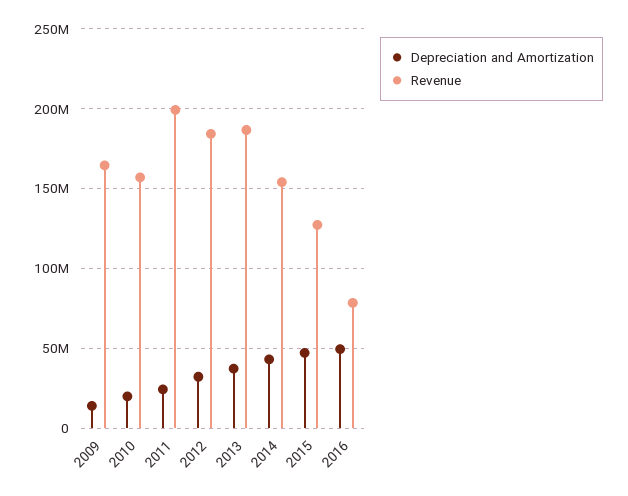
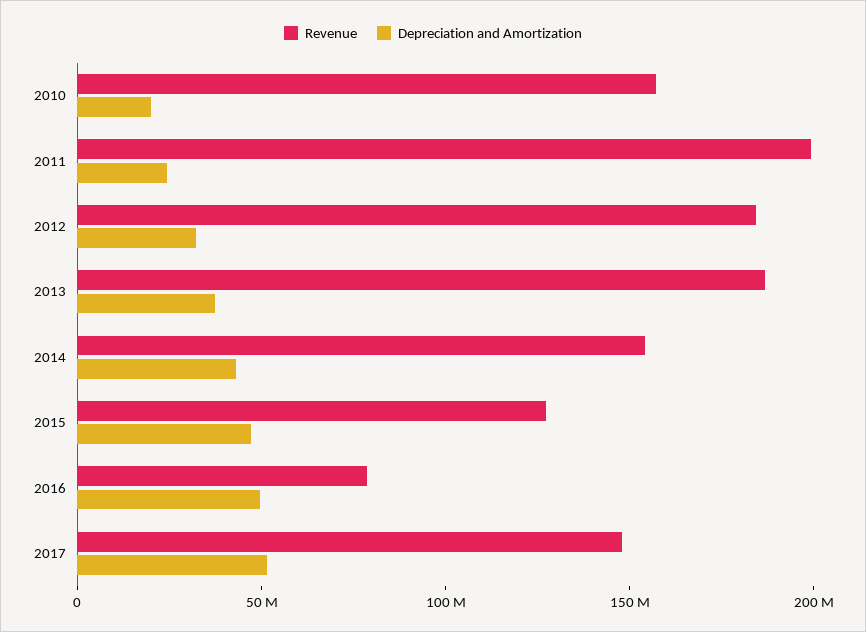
Depreciation and Amortization, 2009: 15000000 -> none
Revenue, 2009: 165000000 -> none
Revenue, 2017: none -> 150000000
Depreciation and Amortization, 2017: none -> 50000000

